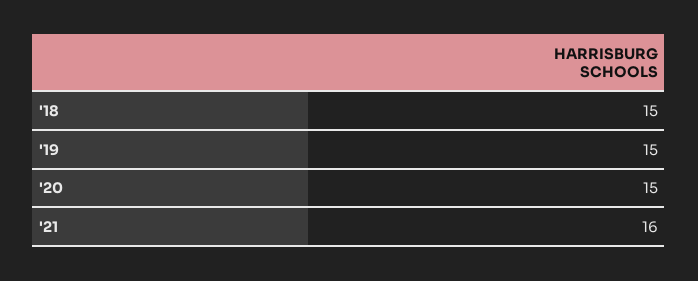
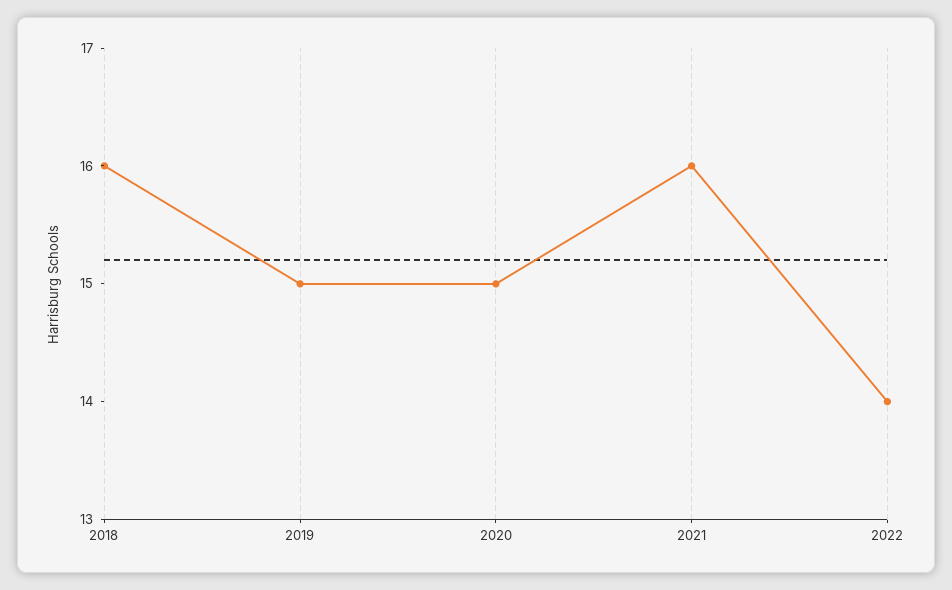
'18: 15 -> 16
2022: none -> 14

